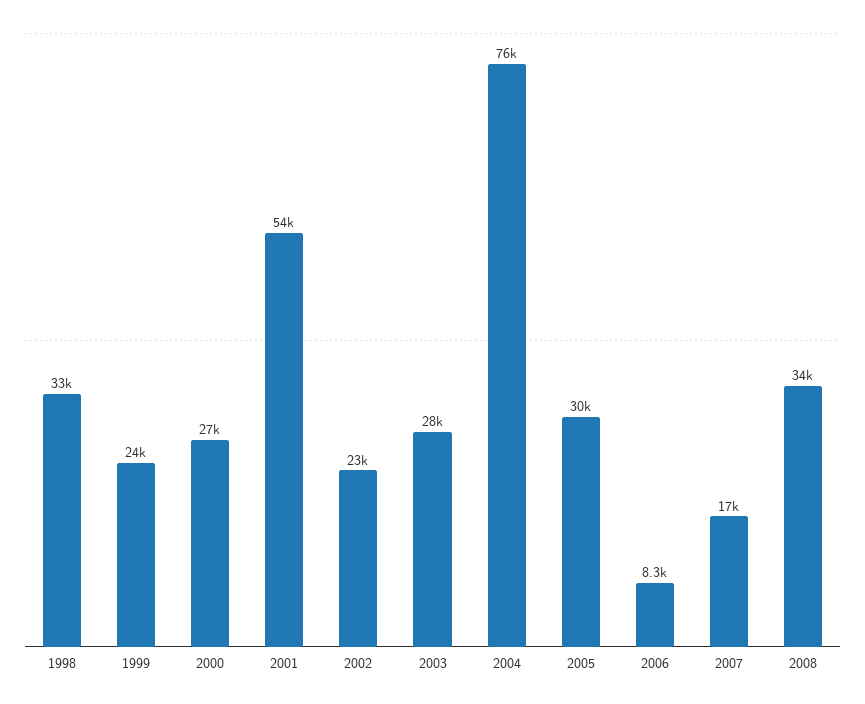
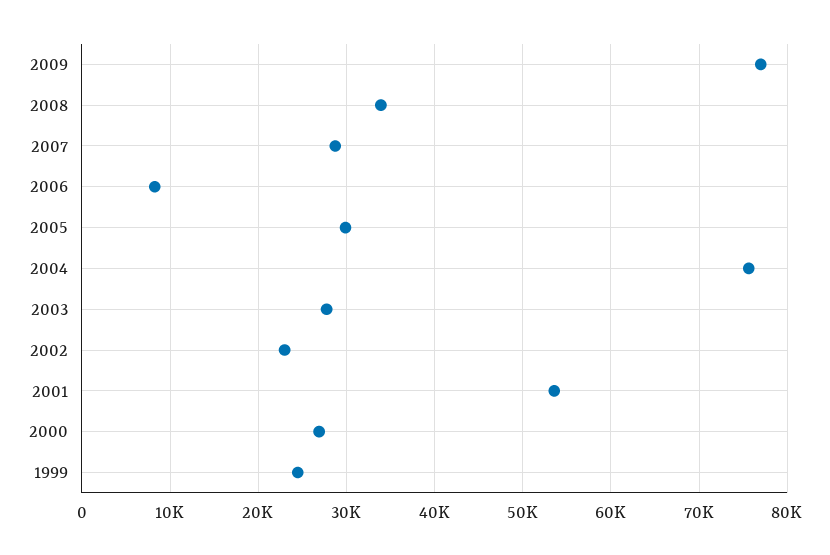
1998: 33000 -> none
2007: 17000 -> 29000
2009: none -> 77000

